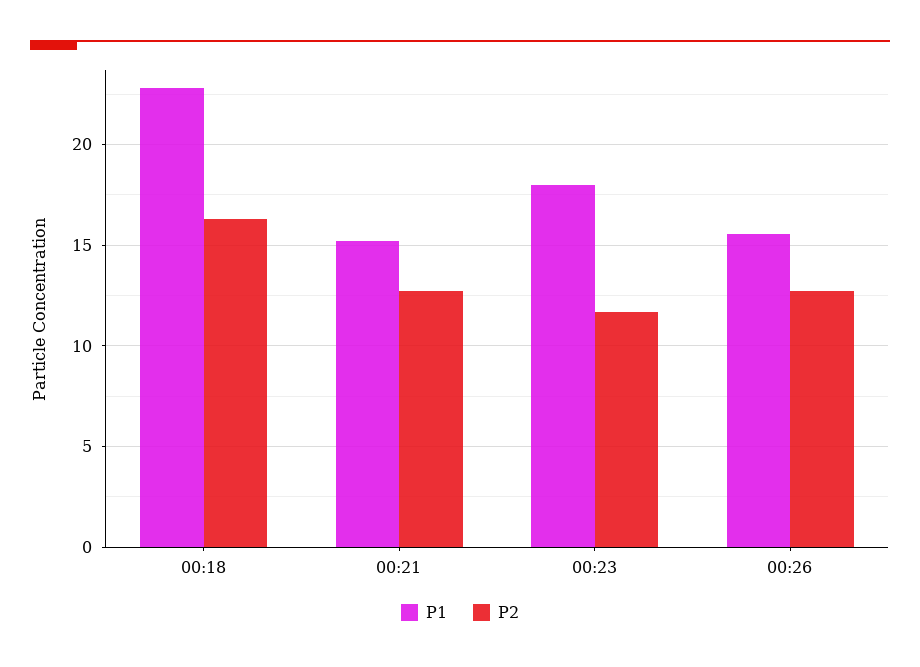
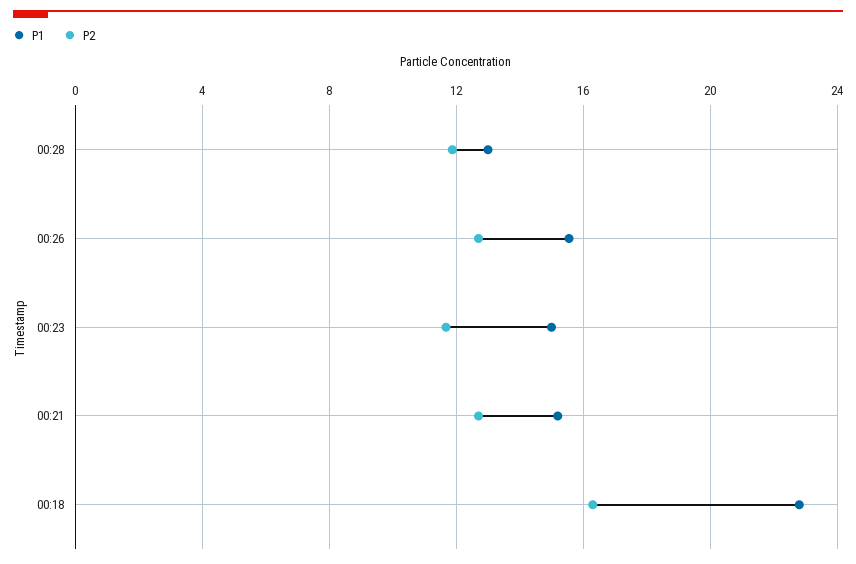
P1, 00:23: 18 -> 15
P1, 00:28: none -> 13
P2, 00:28: none -> 12

